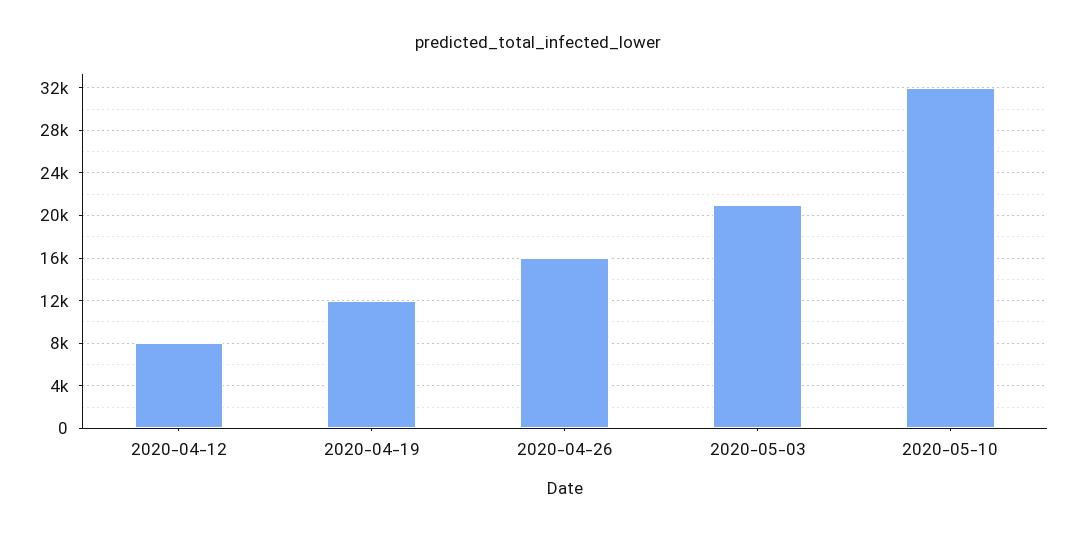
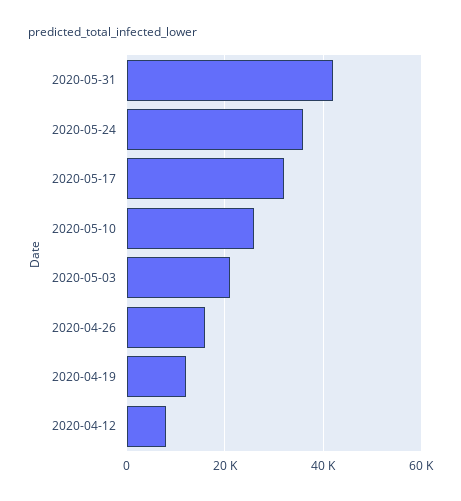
2020-05-10: 32000 -> 26000
2020-05-31: none -> 42000
2020-05-24: none -> 36000
2020-05-17: none -> 32000

